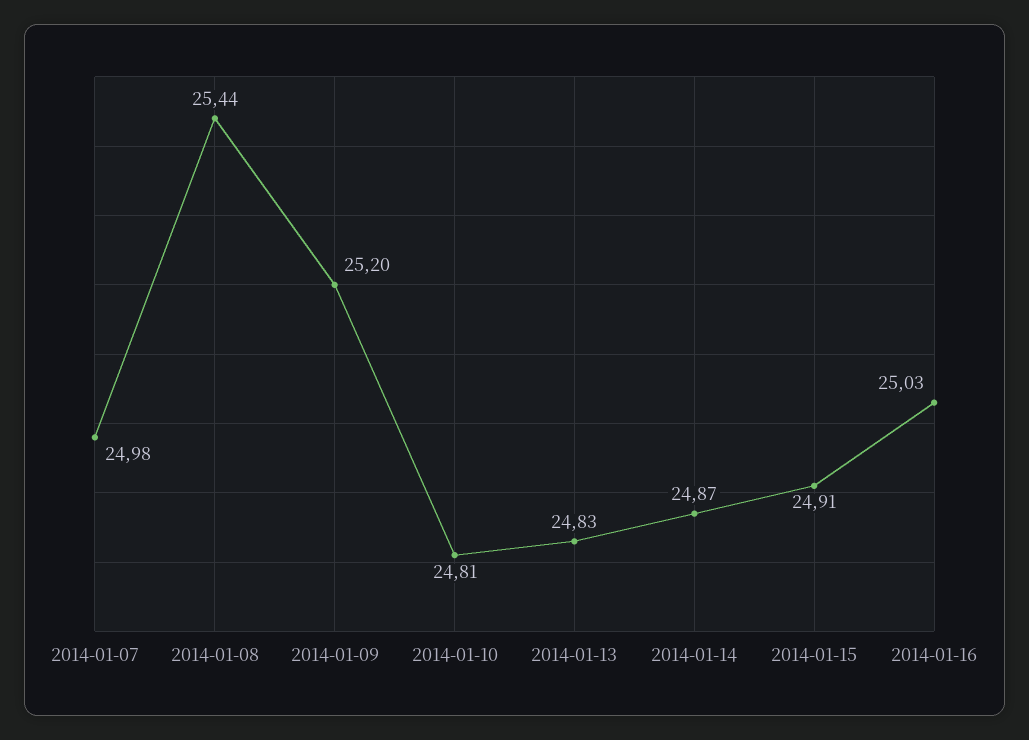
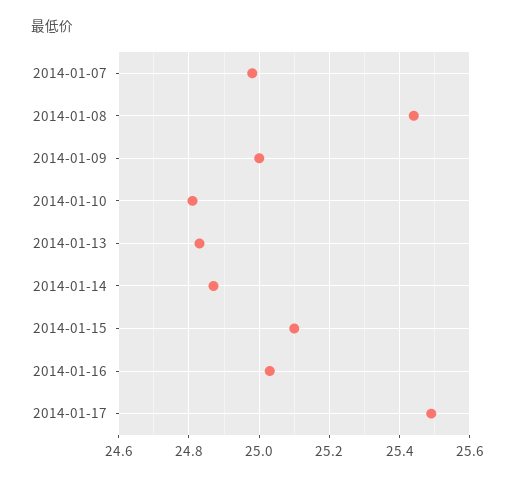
2014-01-09: 25.2 -> 25
2014-01-15: 24.91 -> 25.1
2014-01-17: none -> 25.5

